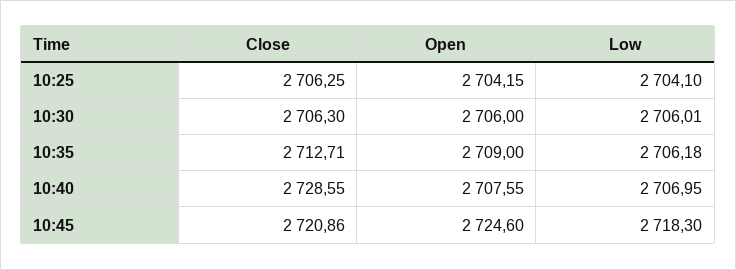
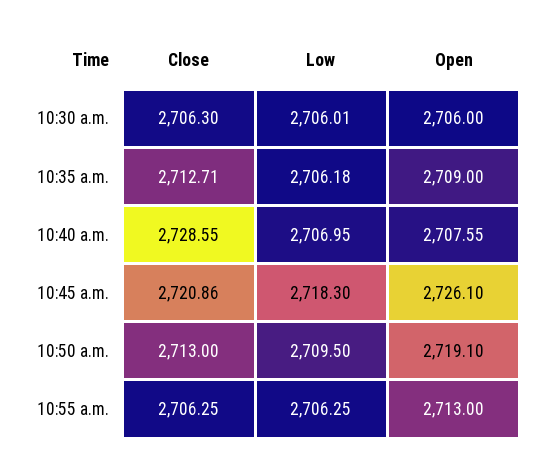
Close, 10:25: 2706.25 -> none
Open, 10:25: 2704.15 -> none
Low, 10:25: 2704.1 -> none
Open, 10:45: 2724.6 -> 2726.1
Close, 10:50 a.m.: none -> 2713
Low, 10:50 a.m.: none -> 2709.5
Open, 10:50 a.m.: none -> 2719.1
Close, 10:55 a.m.: none -> 2706.25
Low, 10:55 a.m.: none -> 2706.25
Open, 10:55 a.m.: none -> 2713

